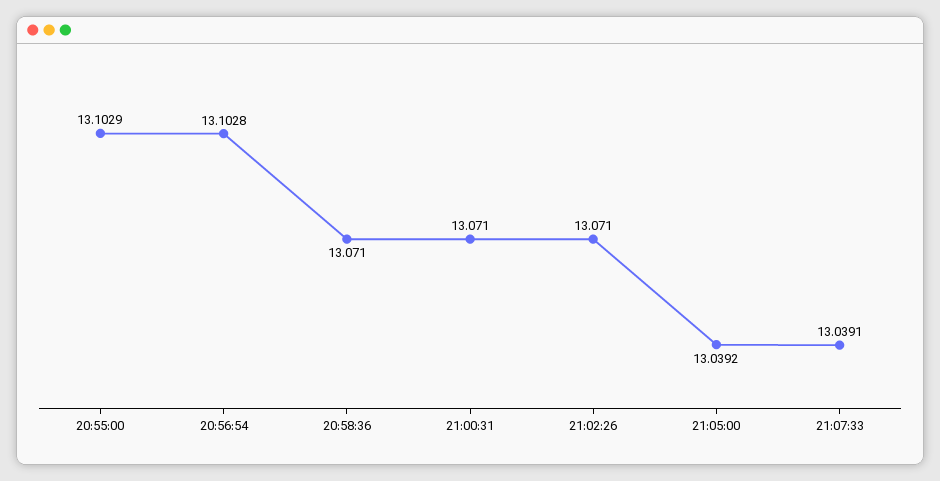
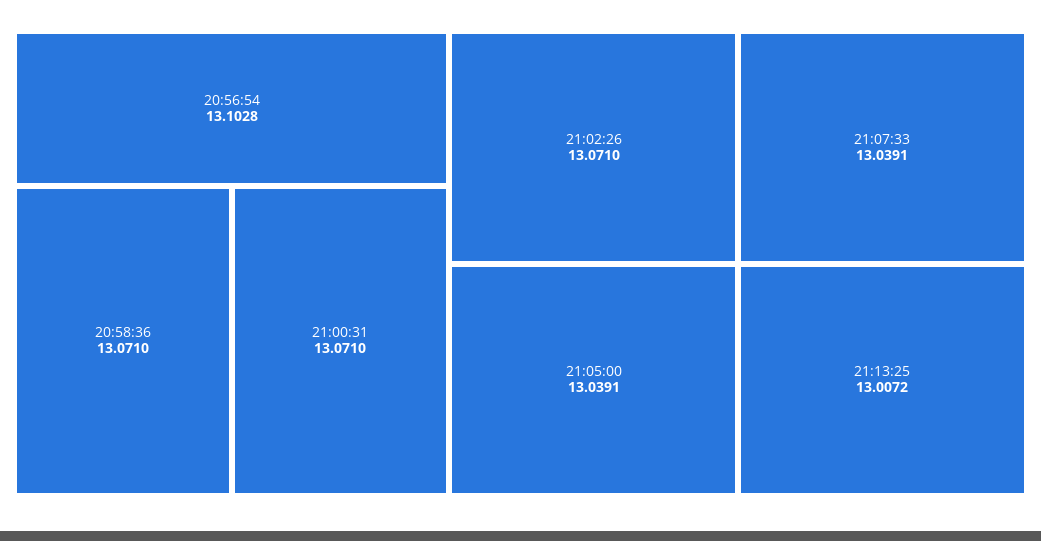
20:55:00: 13.1029 -> none
21:05:00: 13.0392 -> 13.0391
21:13:25: none -> 13.0072

